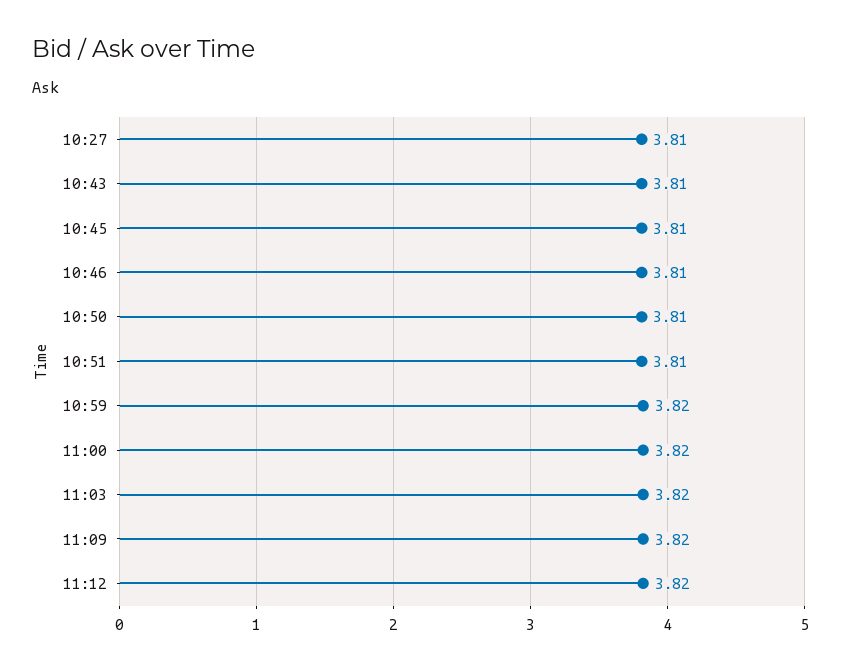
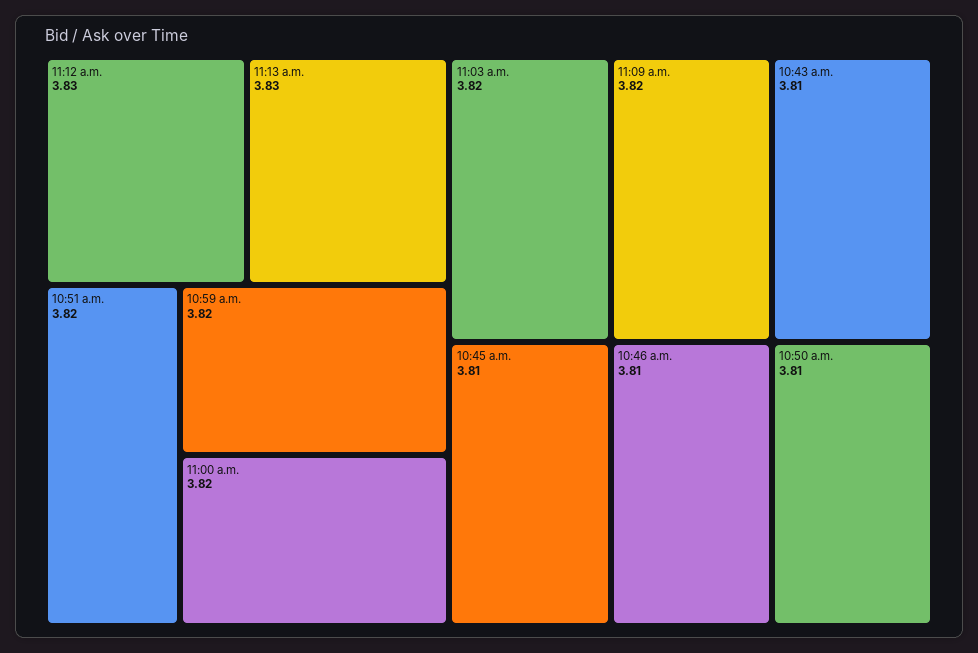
10:27: 3.81 -> none
10:51: 3.81 -> 3.82
11:12: 3.82 -> 3.83
11:13 a.m.: none -> 3.83

